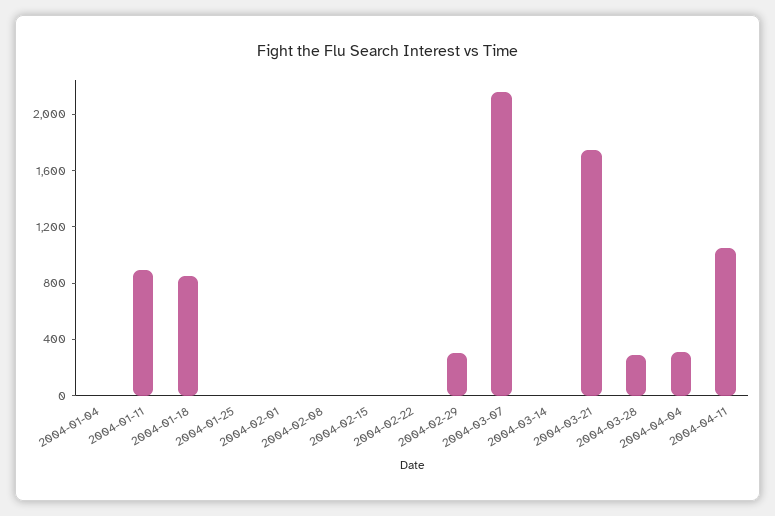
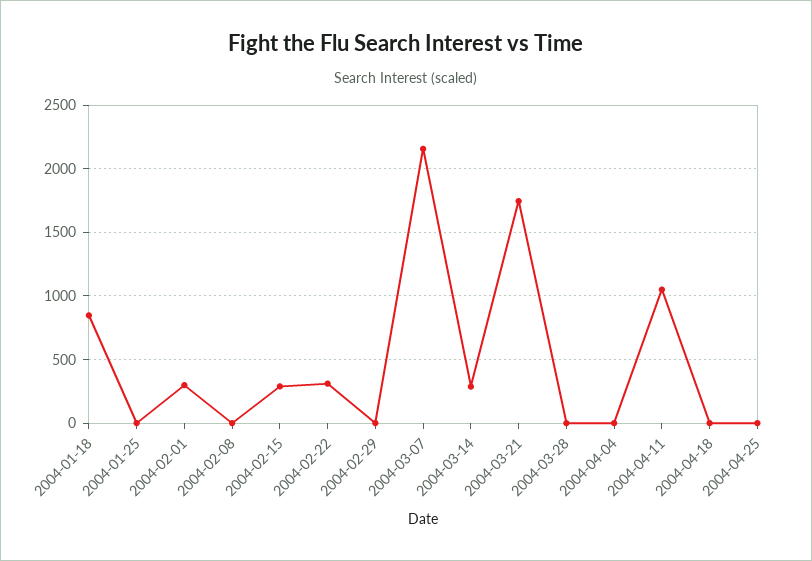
2004-01-04: 0 -> none
2004-01-11: 900 -> none
2004-02-01: 0 -> 300
2004-02-15: 0 -> 300
2004-02-22: 0 -> 300
2004-02-29: 300 -> 0
2004-03-14: 0 -> 300
2004-03-28: 300 -> 0
2004-04-04: 300 -> 0
2004-04-18: none -> 0
2004-04-25: none -> 0

